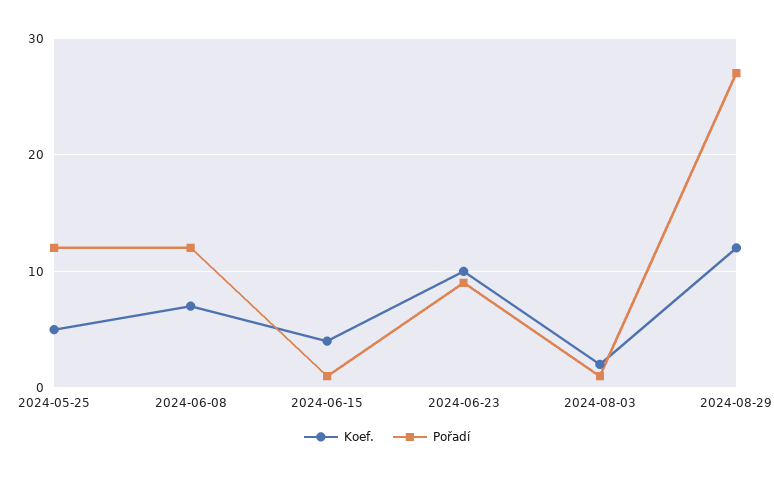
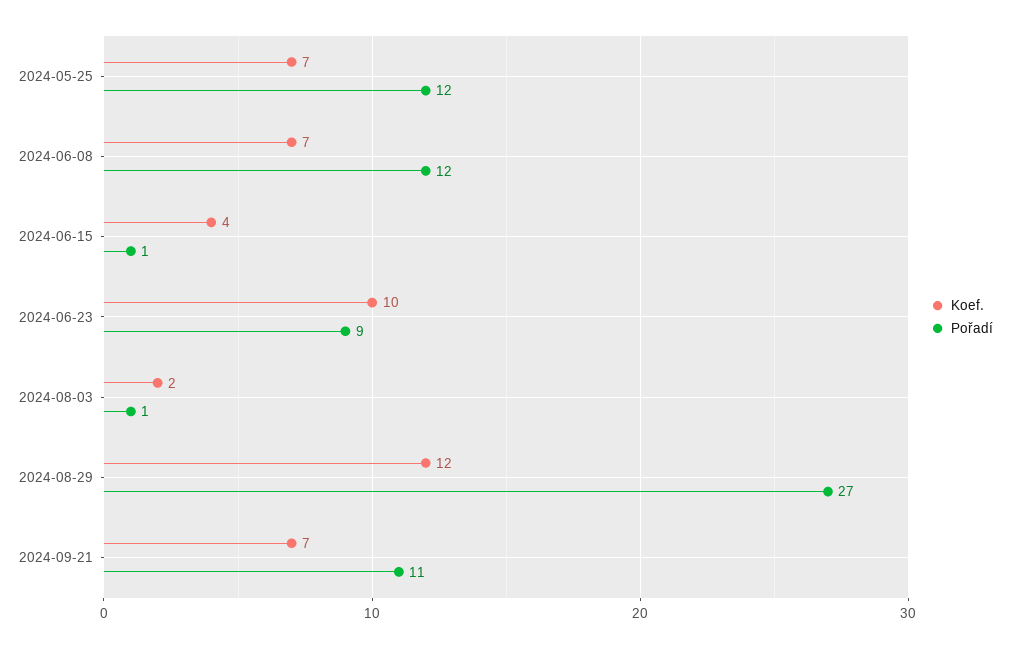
Koef., 2024-05-25: 5 -> 7
Koef., 2024-09-21: none -> 7
Pořadí, 2024-09-21: none -> 11

